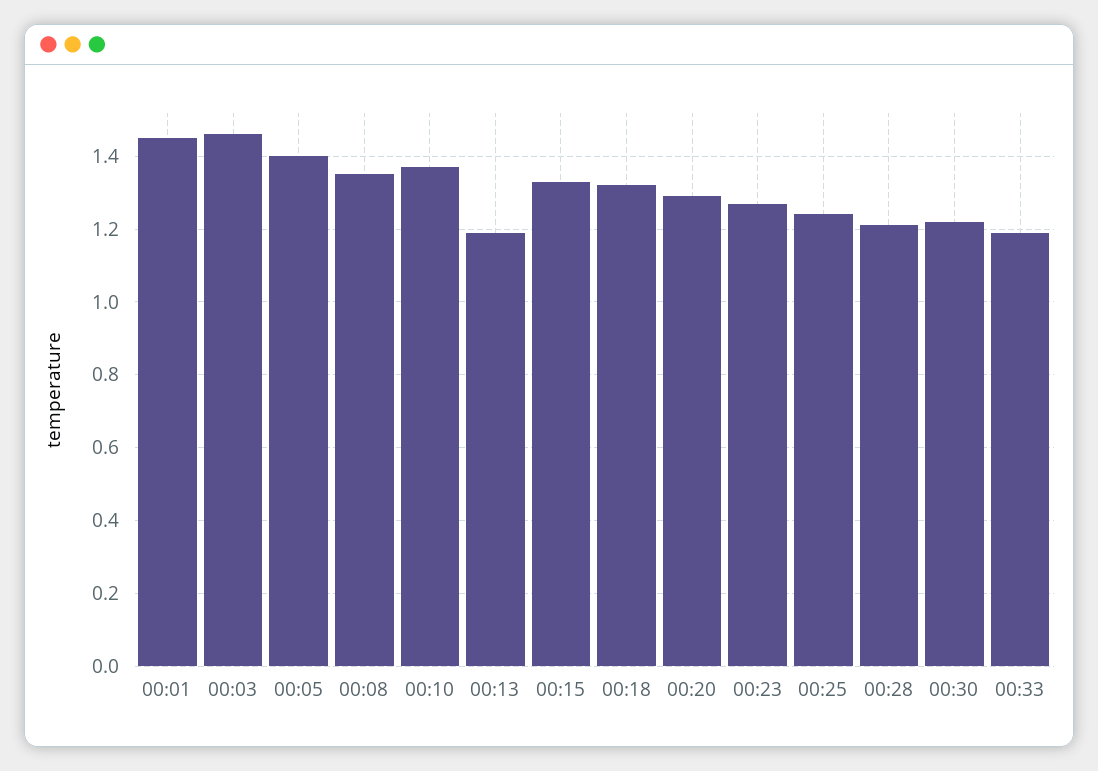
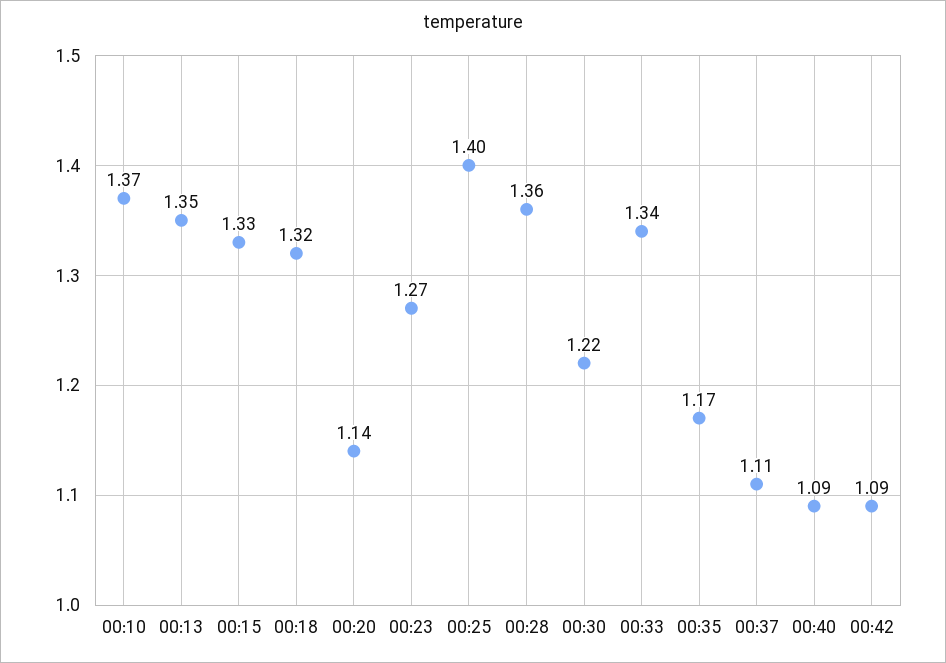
00:01: 1.45 -> none
00:03: 1.45 -> none
00:05: 1.4 -> none
00:08: 1.35 -> none
00:13: 1.2 -> 1.35
00:20: 1.3 -> 1.14
00:25: 1.25 -> 1.4
00:28: 1.2 -> 1.36
00:33: 1.2 -> 1.34
00:35: none -> 1.17
00:37: none -> 1.11
00:40: none -> 1.09
00:42: none -> 1.09

